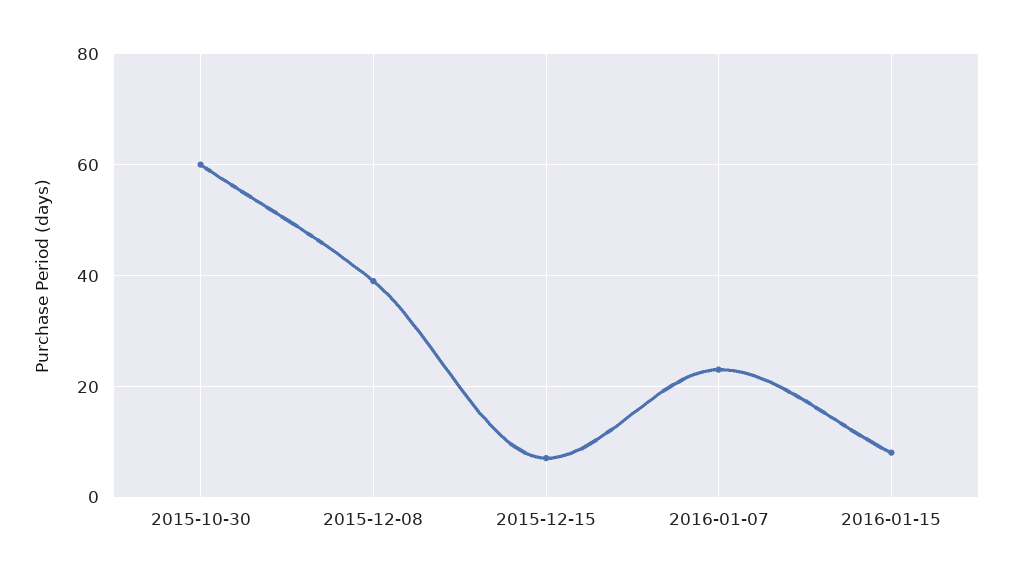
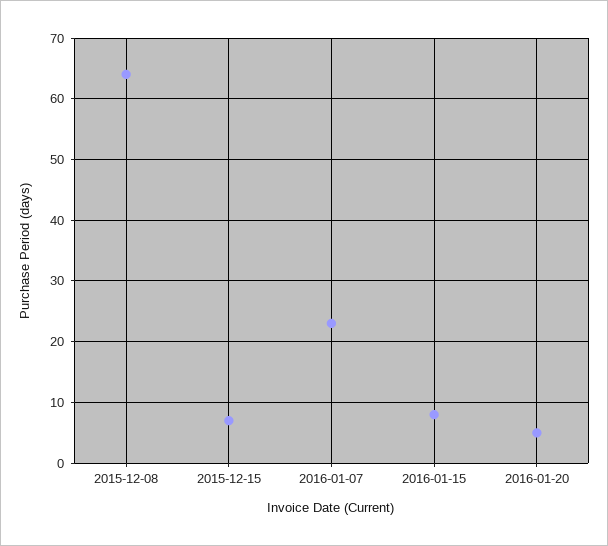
2015-10-30: 60 -> none
2015-12-08: 40 -> 64
2016-01-20: none -> 5

